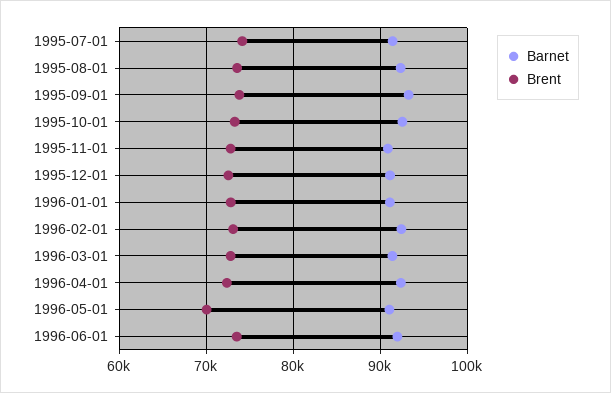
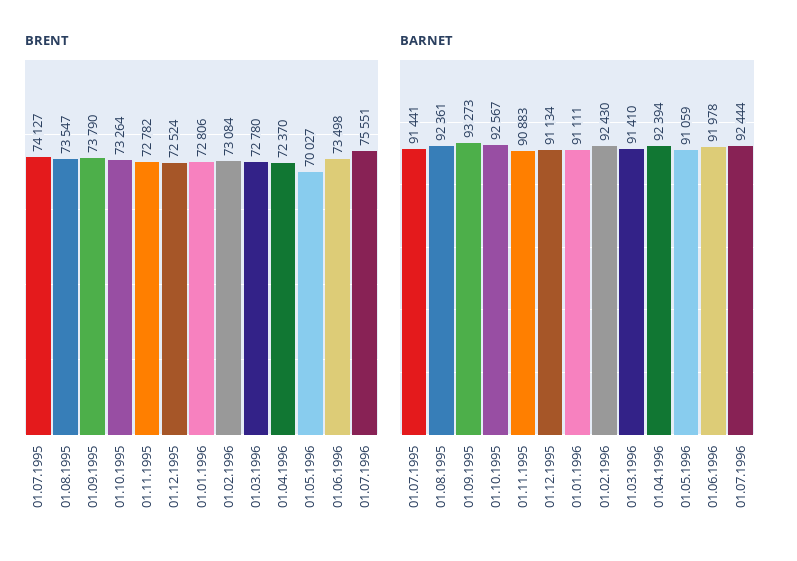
Brent, 01.07.1996: none -> 75551
Barnet, 01.07.1996: none -> 92444

